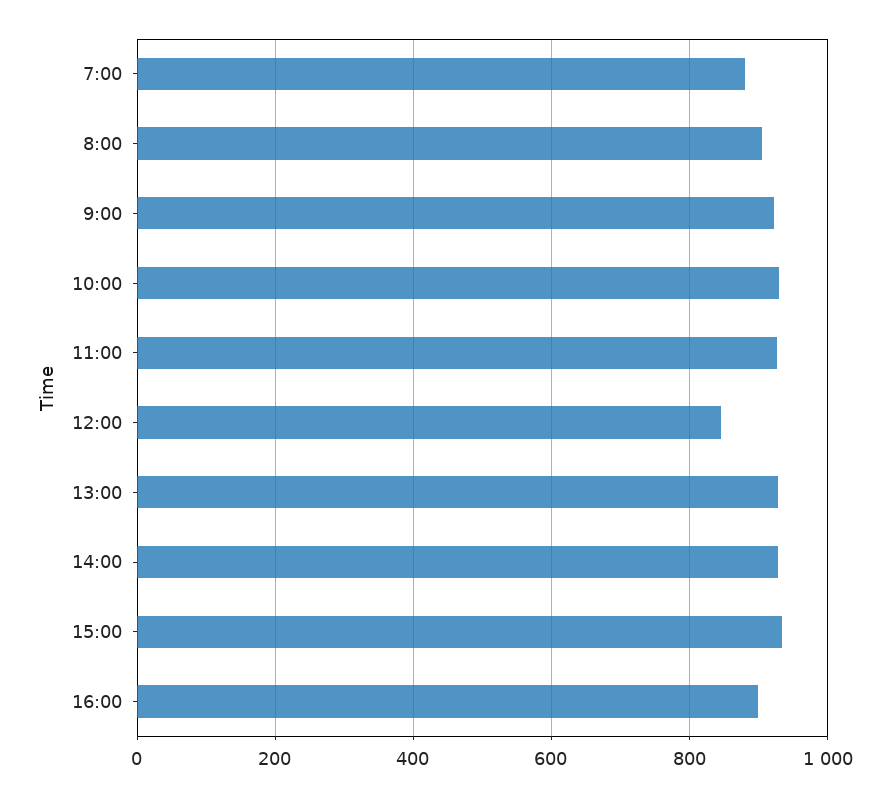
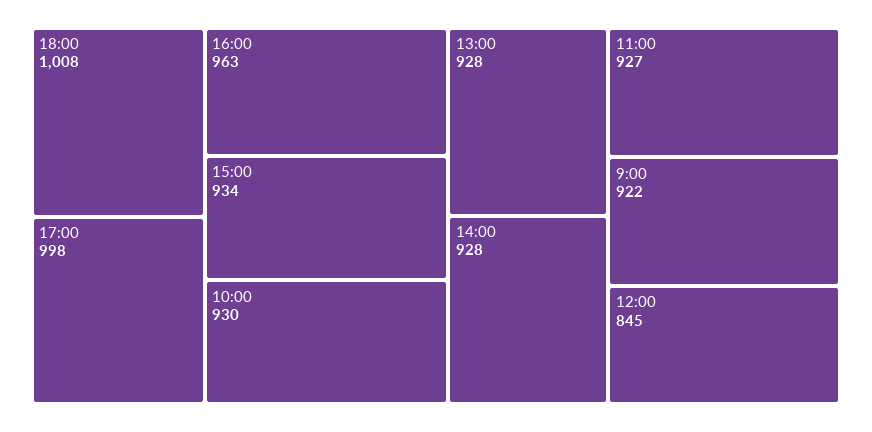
7:00: 880 -> none
8:00: 900 -> none
16:00: 900 -> 963
18:00: none -> 1008
17:00: none -> 998

